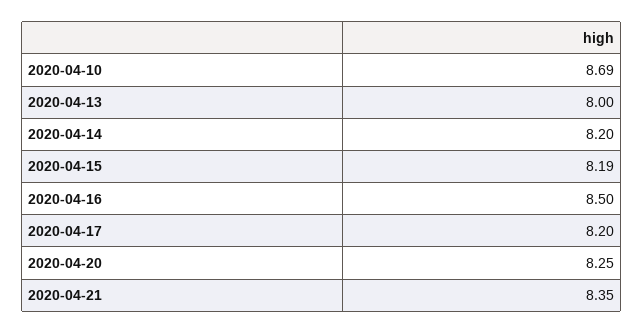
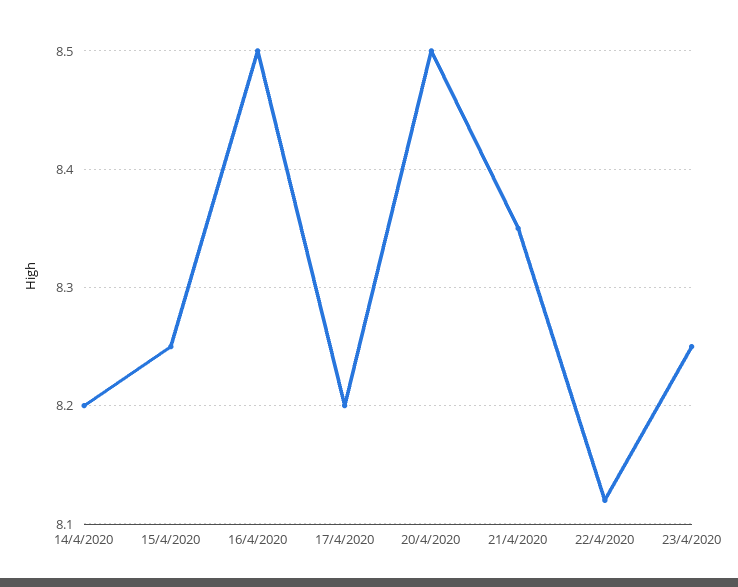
2020-04-10: 8.69 -> none
2020-04-13: 8 -> none
2020-04-15: 8.19 -> 8.25
2020-04-20: 8.25 -> 8.5
22/4/2020: none -> 8.12
23/4/2020: none -> 8.25

